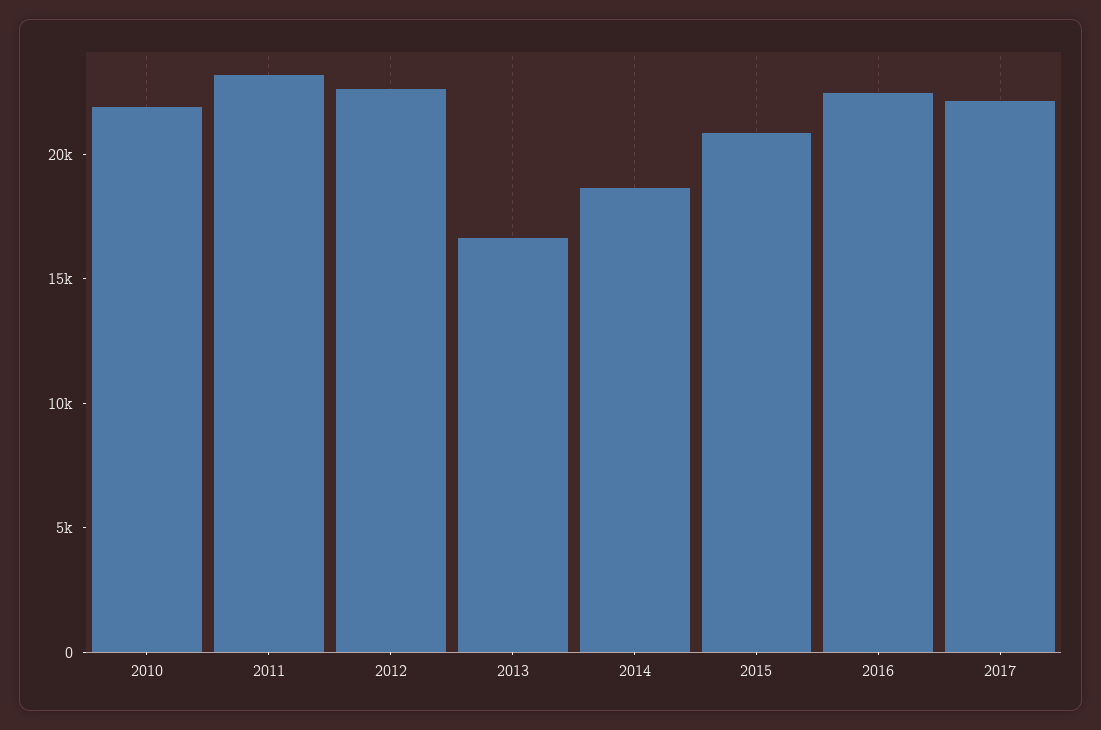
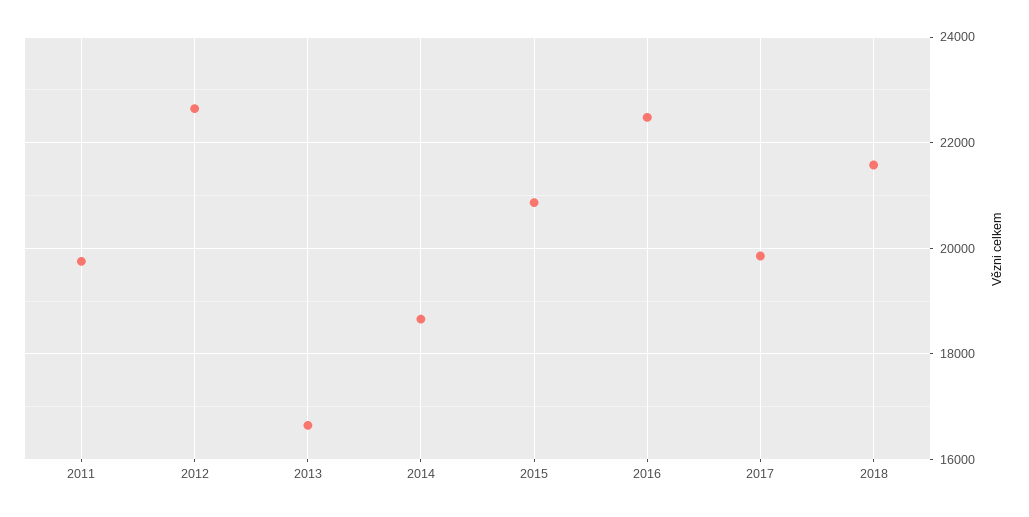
2010: 22000 -> none
2011: 23000 -> 19800
2017: 22000 -> 19800
2018: none -> 21600

